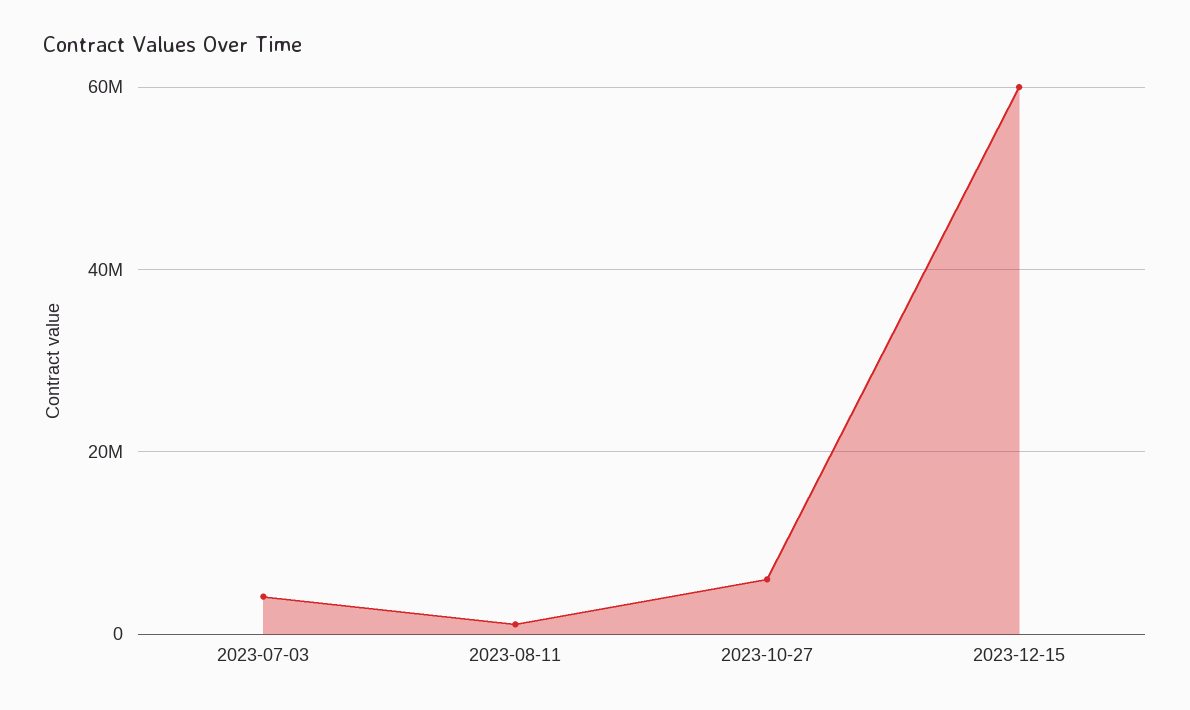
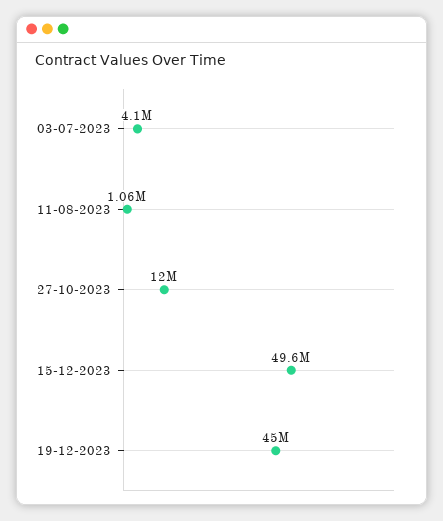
2023-10-27: 6000000 -> 12000000
2023-12-15: 60000000 -> 49600000
19-12-2023: none -> 45000000

